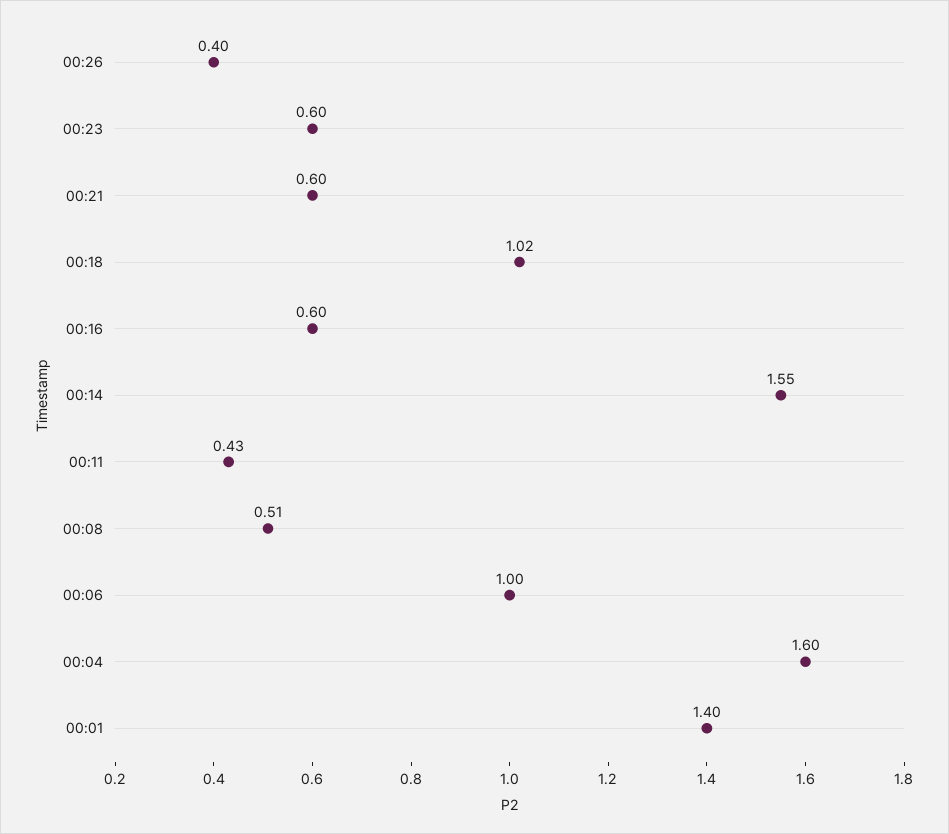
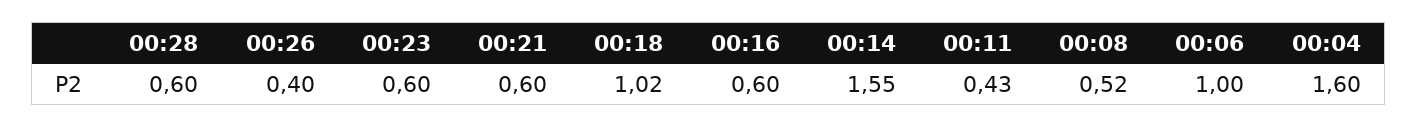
00:08: 0.51 -> 0.52
00:01: 1.4 -> none
00:28: none -> 0.6

